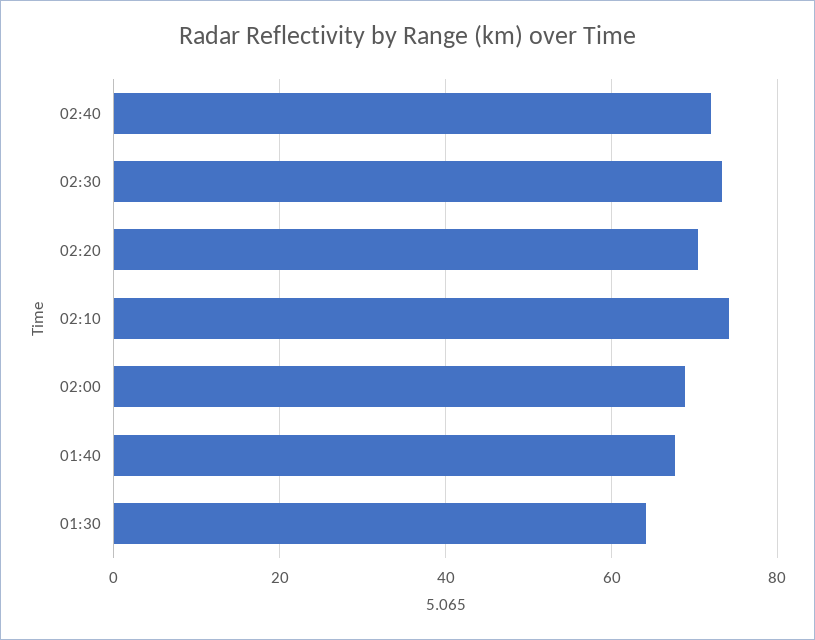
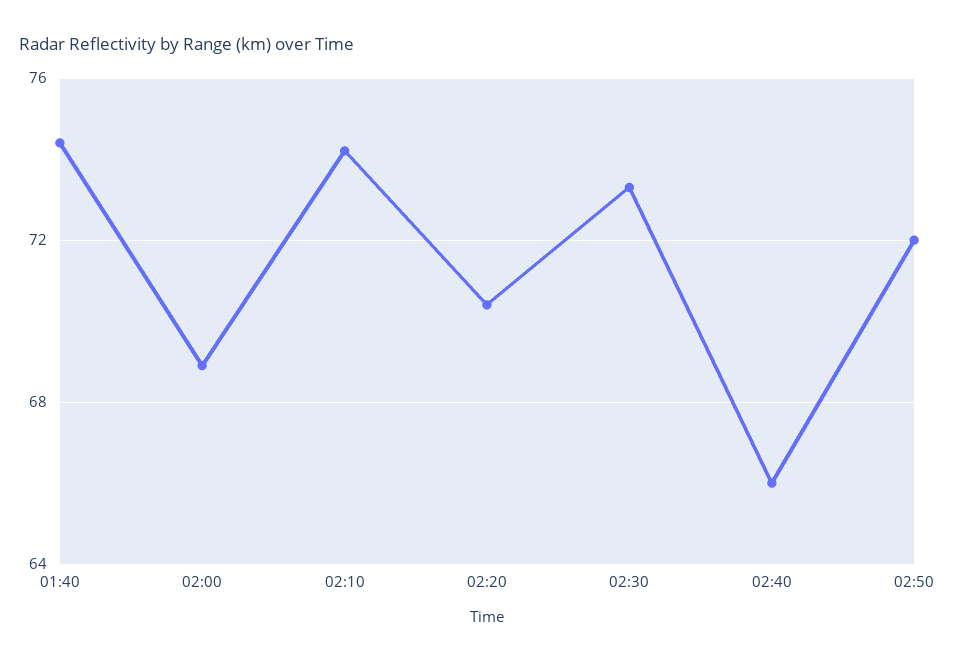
02:40: 72 -> 66
01:40: 68 -> 74.5
01:30: 64 -> none
02:50: none -> 72

